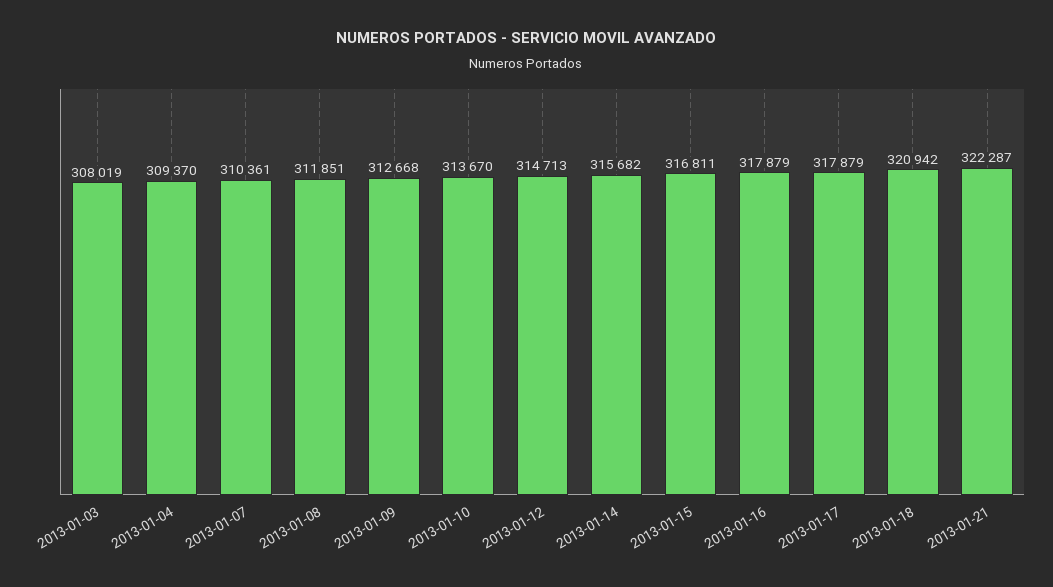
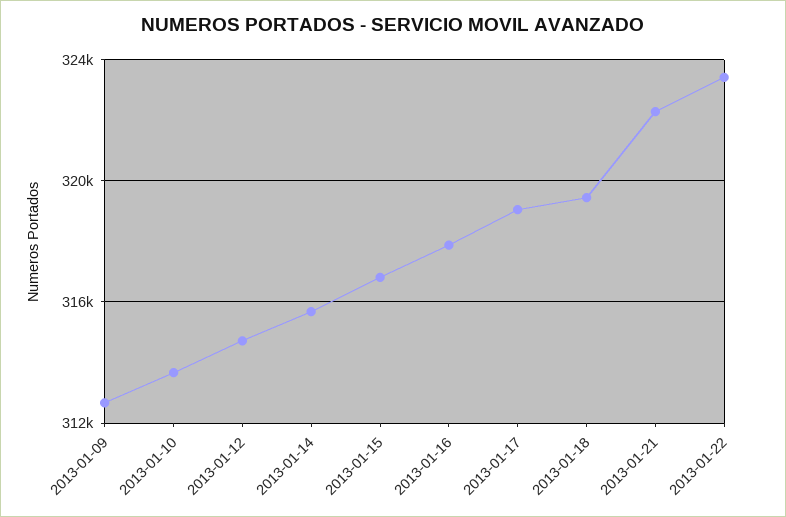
2013-01-03: 308019 -> none
2013-01-04: 309370 -> none
2013-01-07: 310361 -> none
2013-01-08: 311851 -> none
2013-01-17: 317879 -> 319000
2013-01-18: 320942 -> 319500
2013-01-22: none -> 323500

